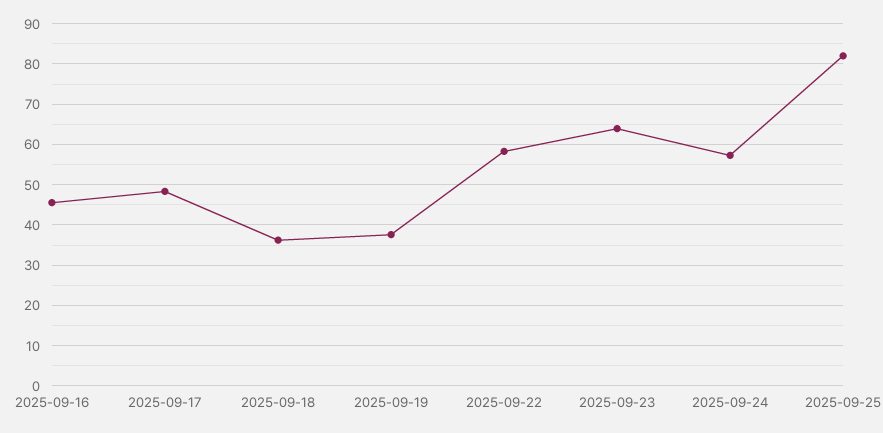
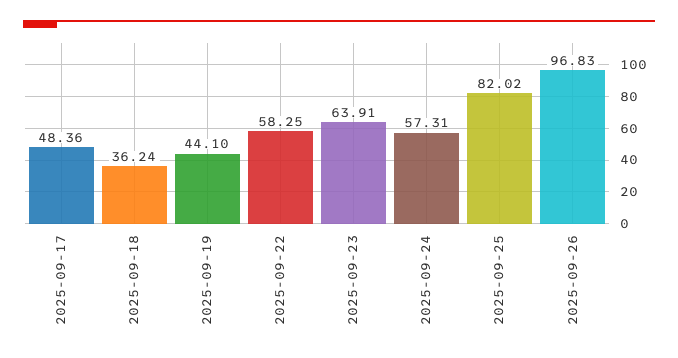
2025-09-16: 46 -> none
2025-09-19: 38 -> 44.1
2025-09-26: none -> 96.83

